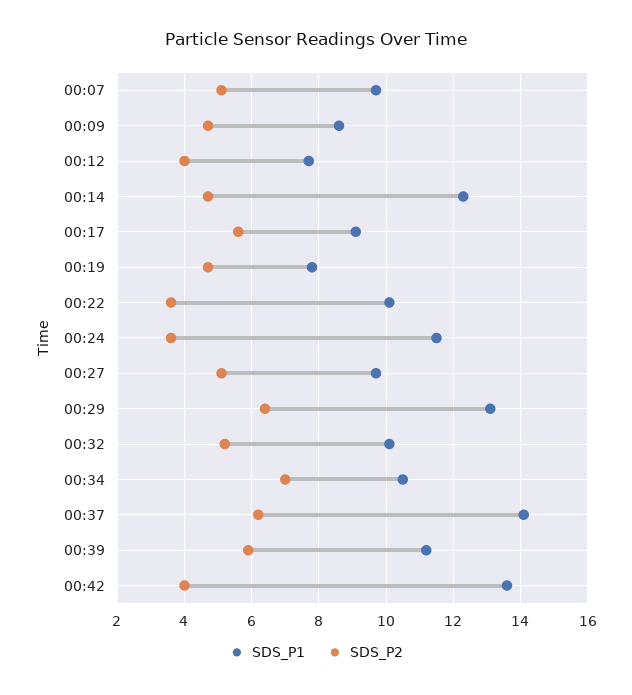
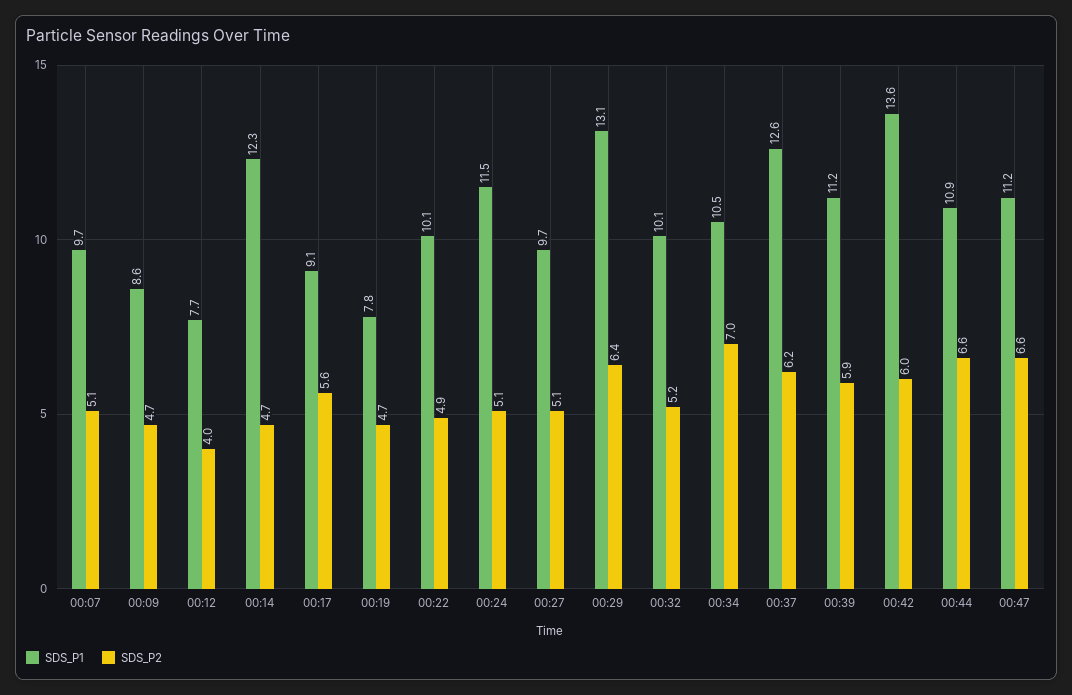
SDS_P2, 00:22: 3.5 -> 4.9
SDS_P2, 00:24: 3.5 -> 5.1
SDS_P1, 00:37: 14 -> 12.6
SDS_P2, 00:42: 4 -> 6
SDS_P1, 00:44: none -> 10.9
SDS_P2, 00:44: none -> 6.6
SDS_P1, 00:47: none -> 11.2
SDS_P2, 00:47: none -> 6.6

